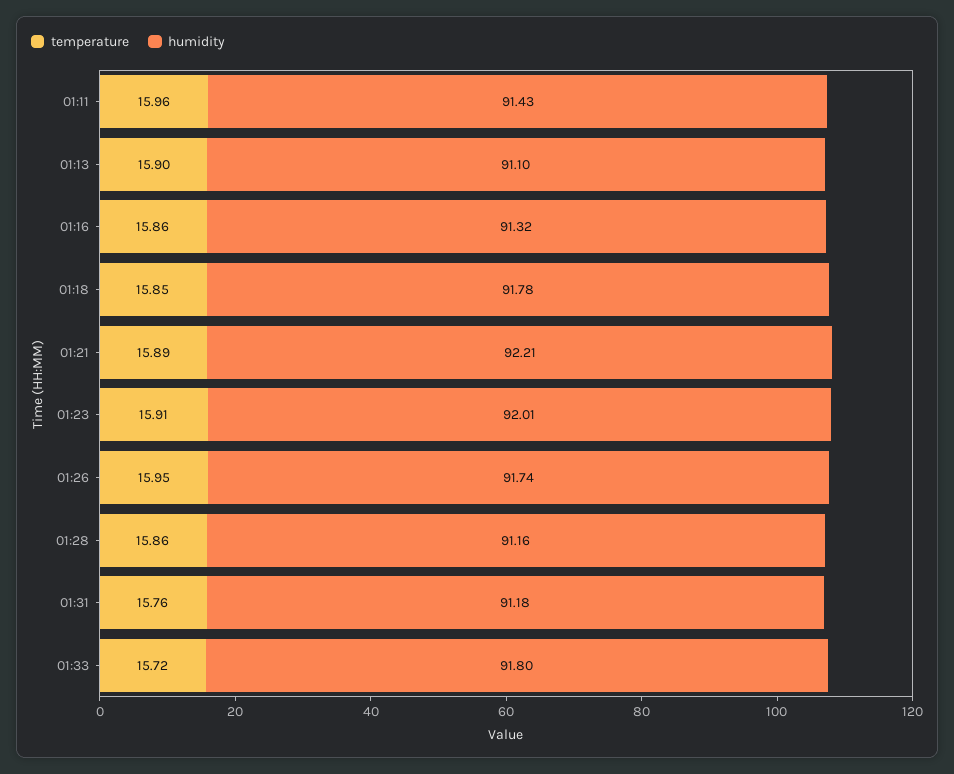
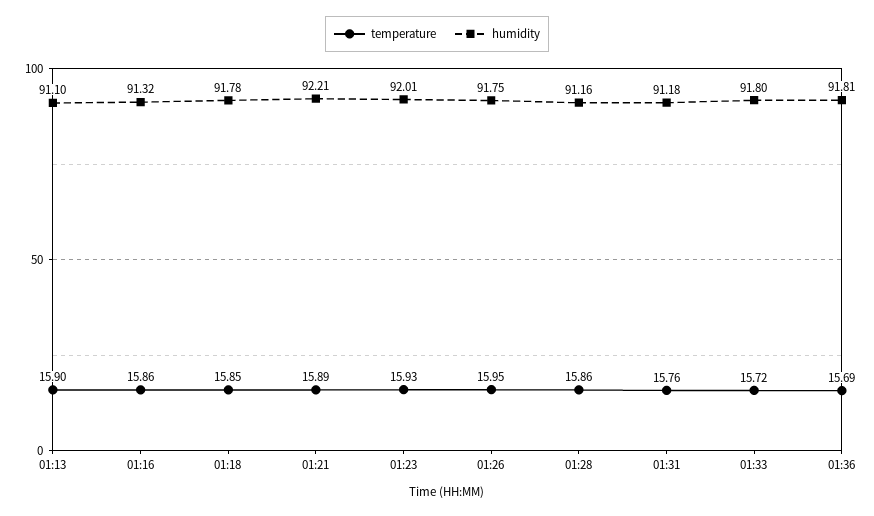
temperature, 01:11: 15.96 -> none
humidity, 01:11: 91.43 -> none
temperature, 01:23: 15.91 -> 15.93
humidity, 01:26: 91.74 -> 91.75
temperature, 01:36: none -> 15.69
humidity, 01:36: none -> 91.81

